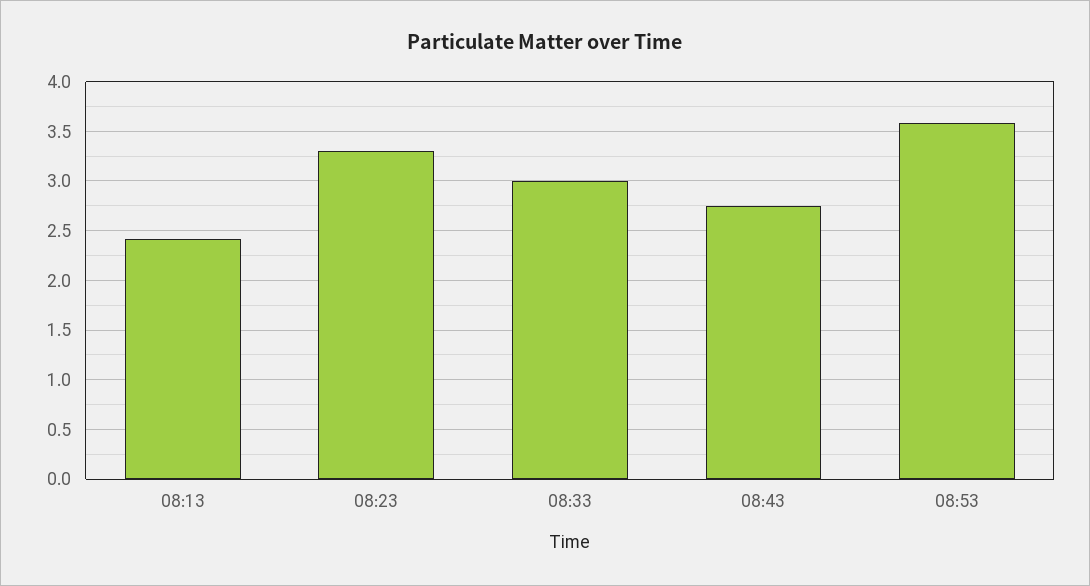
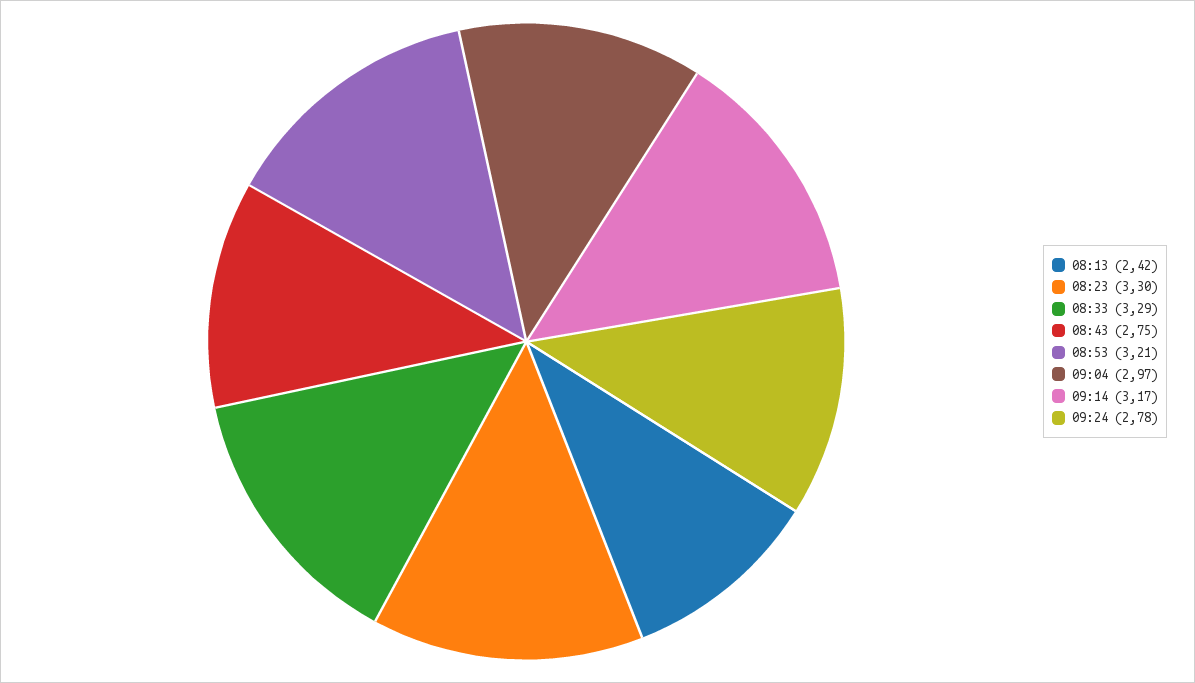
08:33: 3 -> 3.29
08:53: 3.6 -> 3.21
09:04: none -> 2.97
09:14: none -> 3.17
09:24: none -> 2.78

